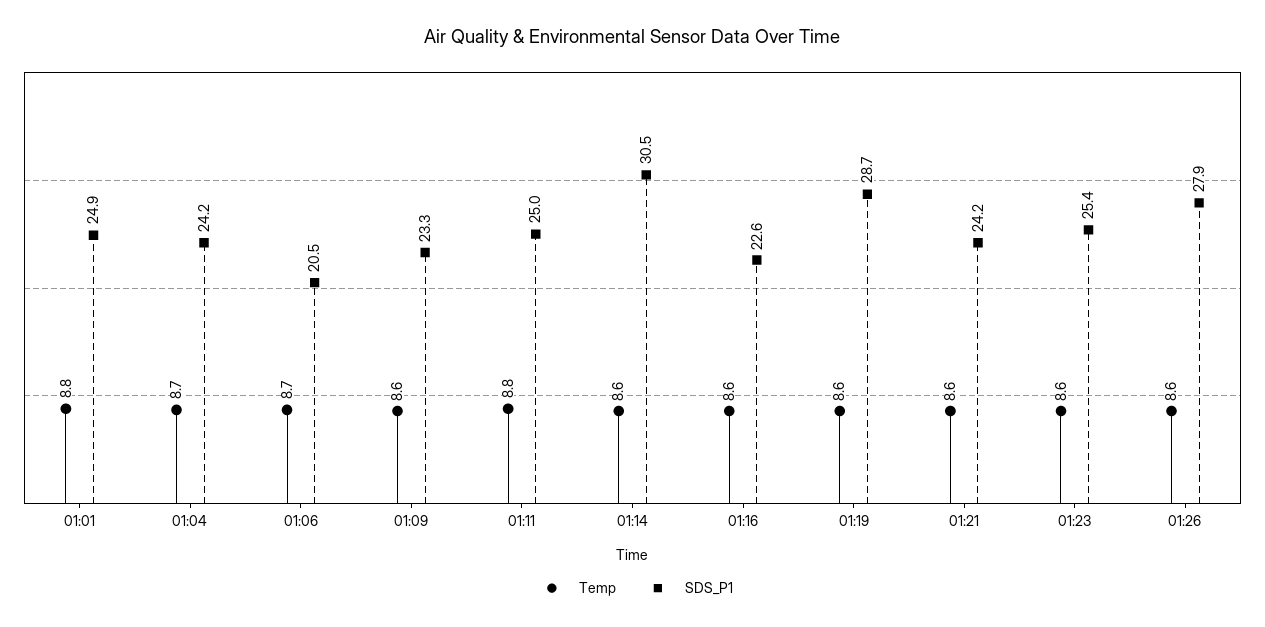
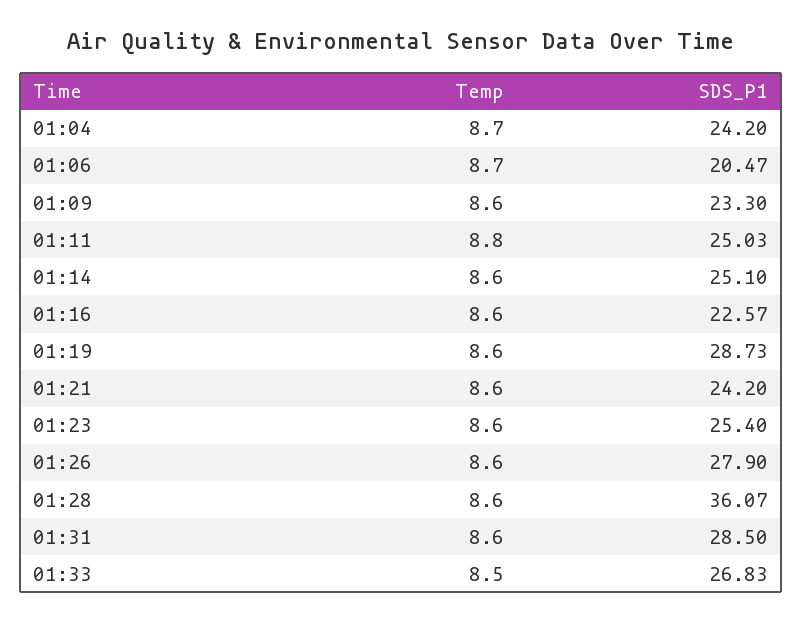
Temp, 01:01: 8.8 -> none
SDS_P1, 01:01: 24.9 -> none
SDS_P1, 01:14: 30.5 -> 25.1
Temp, 01:28: none -> 8.6
SDS_P1, 01:28: none -> 36.07
Temp, 01:31: none -> 8.6
SDS_P1, 01:31: none -> 28.5
Temp, 01:33: none -> 8.5
SDS_P1, 01:33: none -> 26.83

